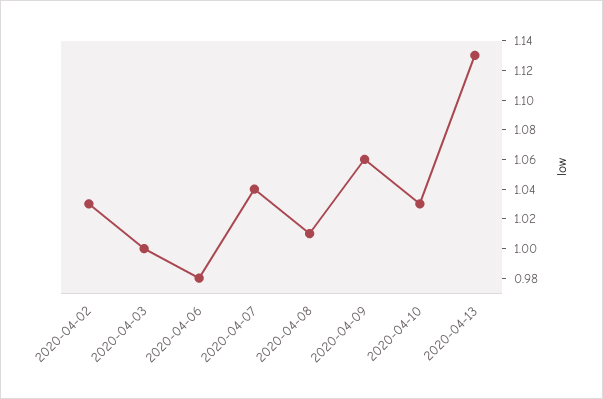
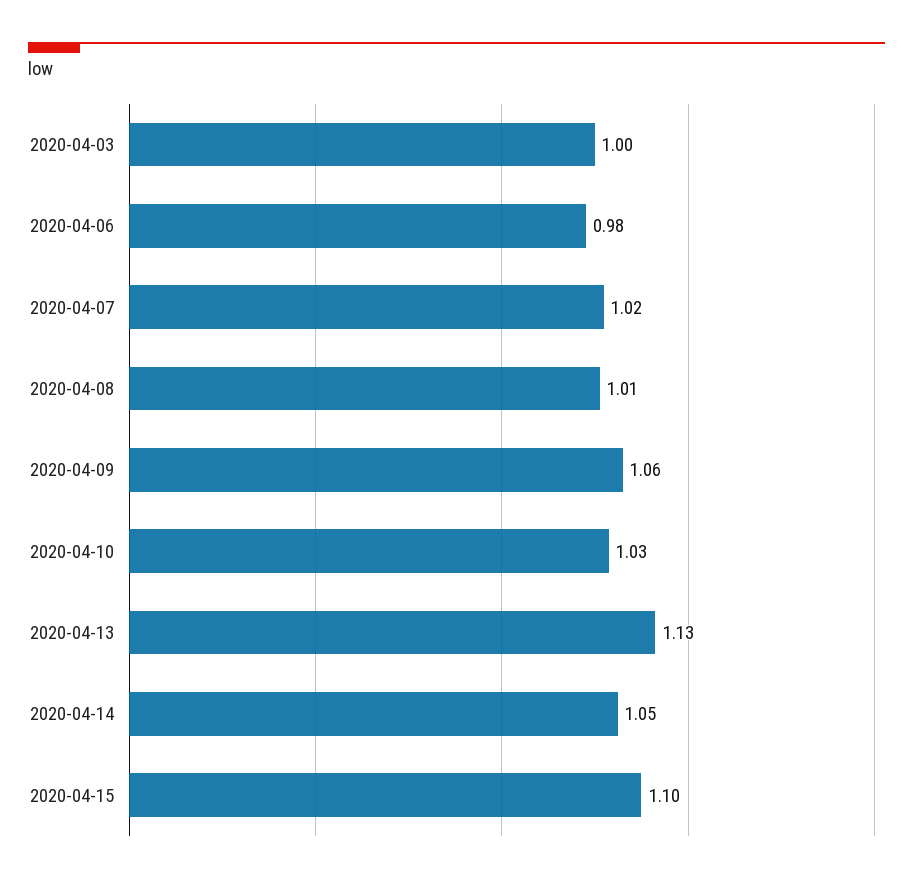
2020-04-02: 1.03 -> none
2020-04-07: 1.04 -> 1.02
2020-04-14: none -> 1.05
2020-04-15: none -> 1.1

